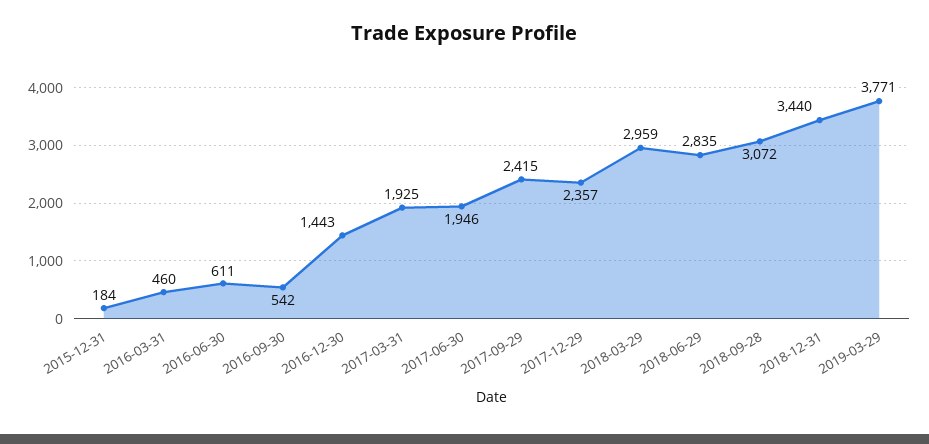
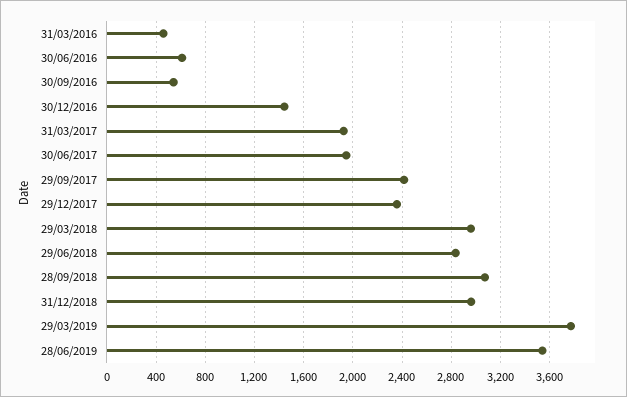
2015-12-31: 184 -> none
2018-12-31: 3440 -> 2950
28/06/2019: none -> 3550

